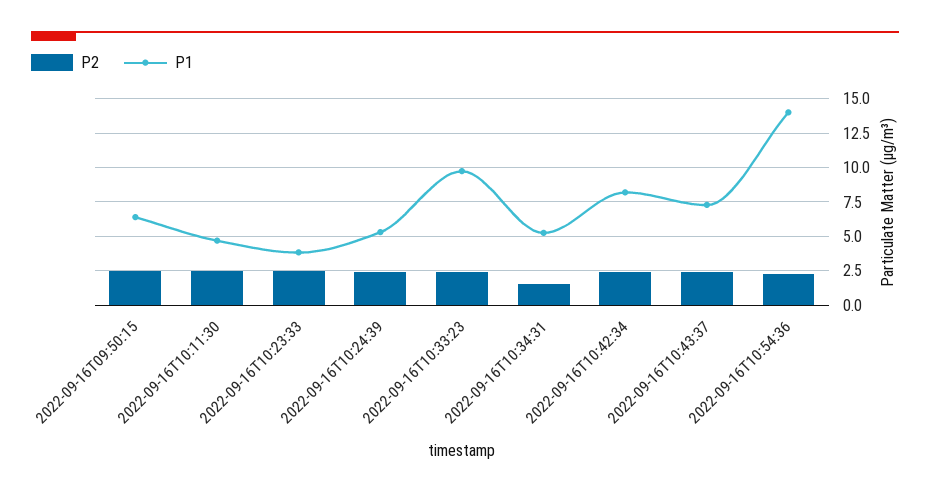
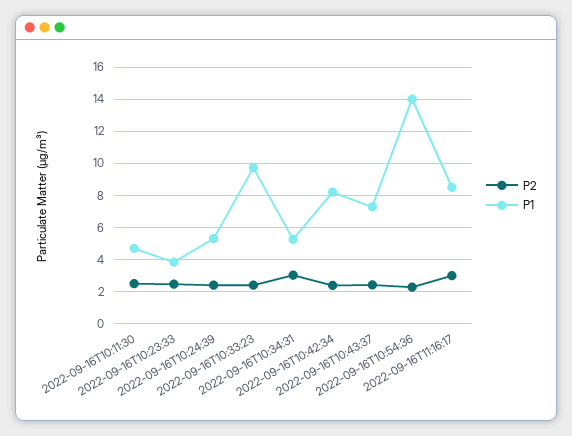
P2, 2022-09-16T09:50:15: 2.5 -> none
P1, 2022-09-16T09:50:15: 6.5 -> none
P2, 2022-09-16T10:34:31: 1.5 -> 3
P2, 2022-09-16T11:16:17: none -> 3
P1, 2022-09-16T11:16:17: none -> 8.5

